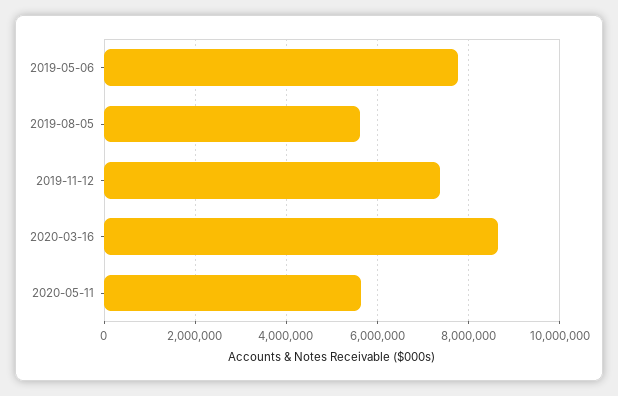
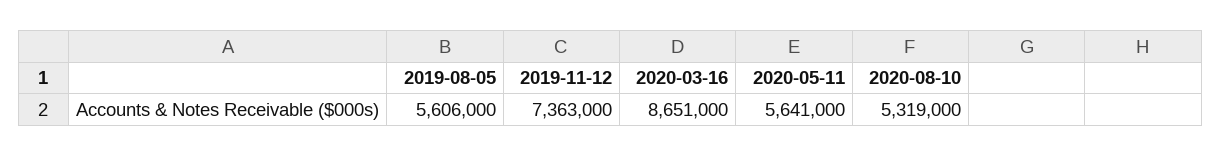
2019-05-06: 7800000 -> none
2020-08-10: none -> 5319000

